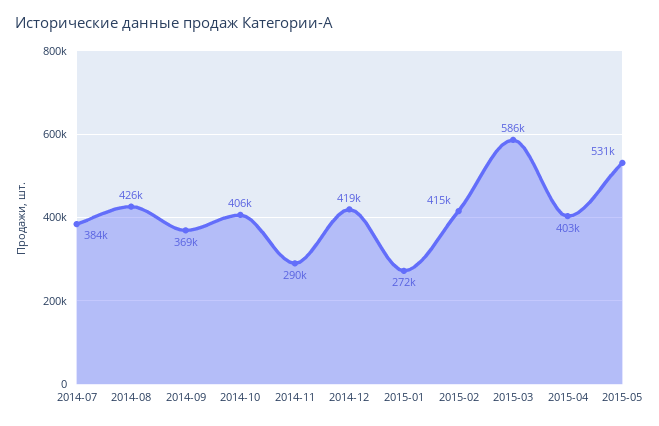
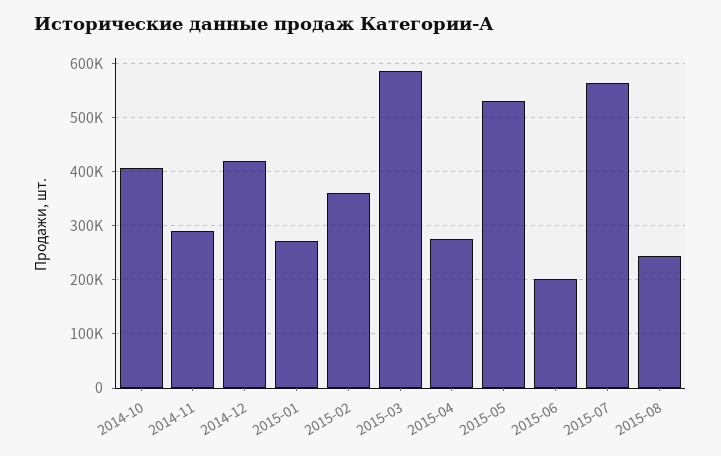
2014-07: 384000 -> none
2014-08: 426000 -> none
2014-09: 369000 -> none
2015-02: 415000 -> 360000
2015-04: 403000 -> 280000
2015-06: none -> 200000
2015-07: none -> 560000
2015-08: none -> 240000

